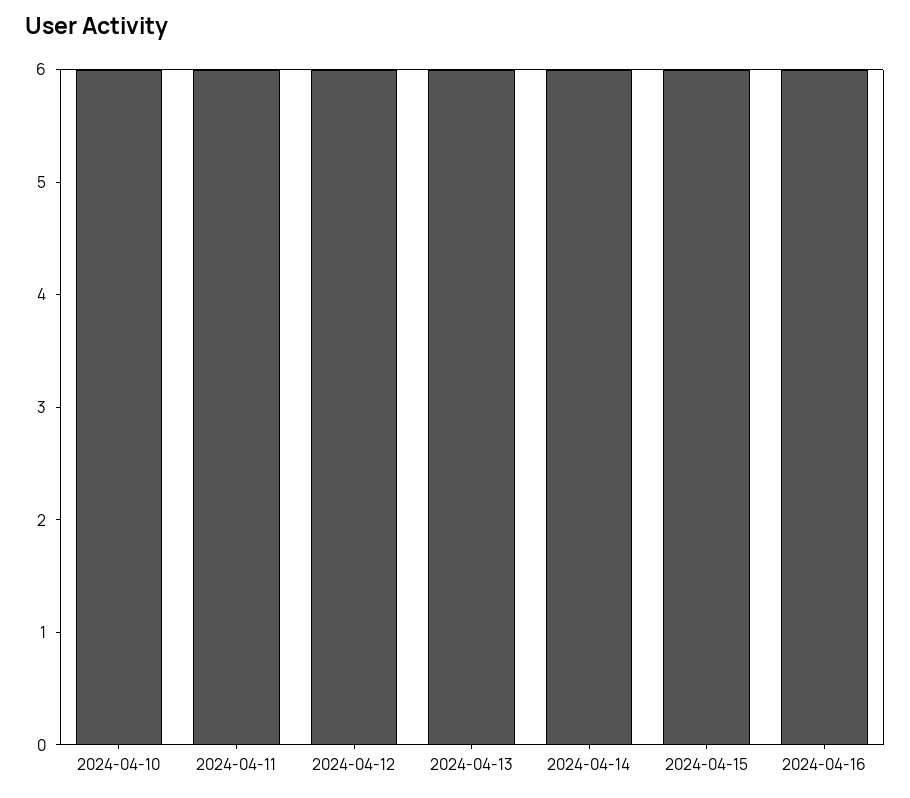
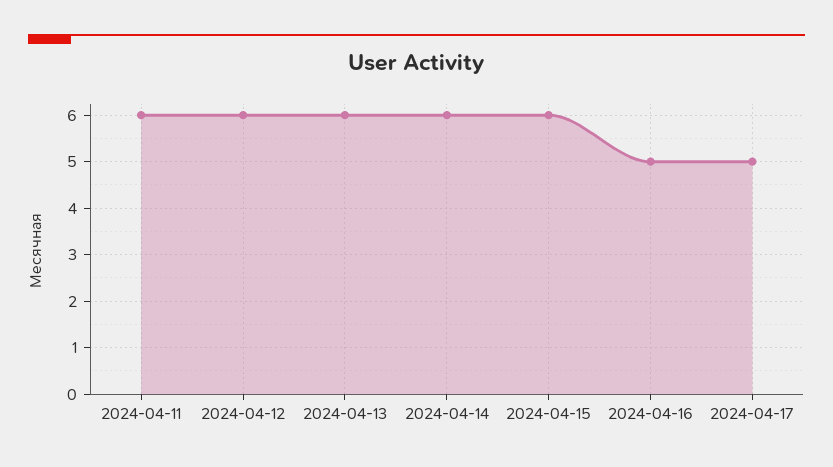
2024-04-10: 6 -> none
2024-04-16: 6 -> 5
2024-04-17: none -> 5

